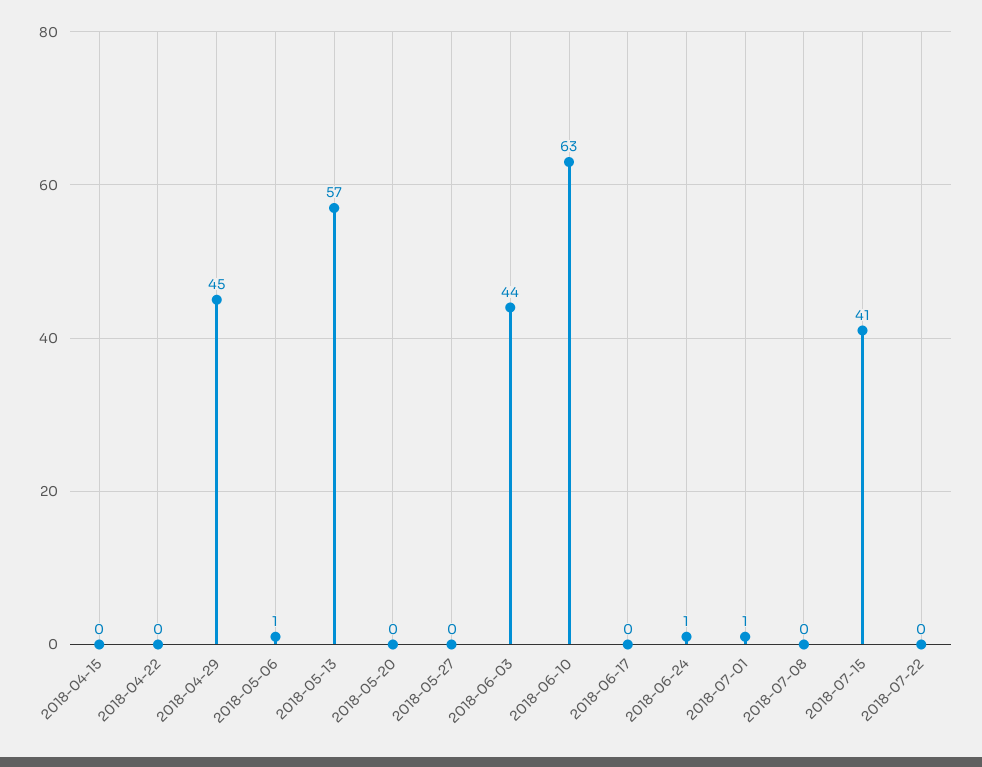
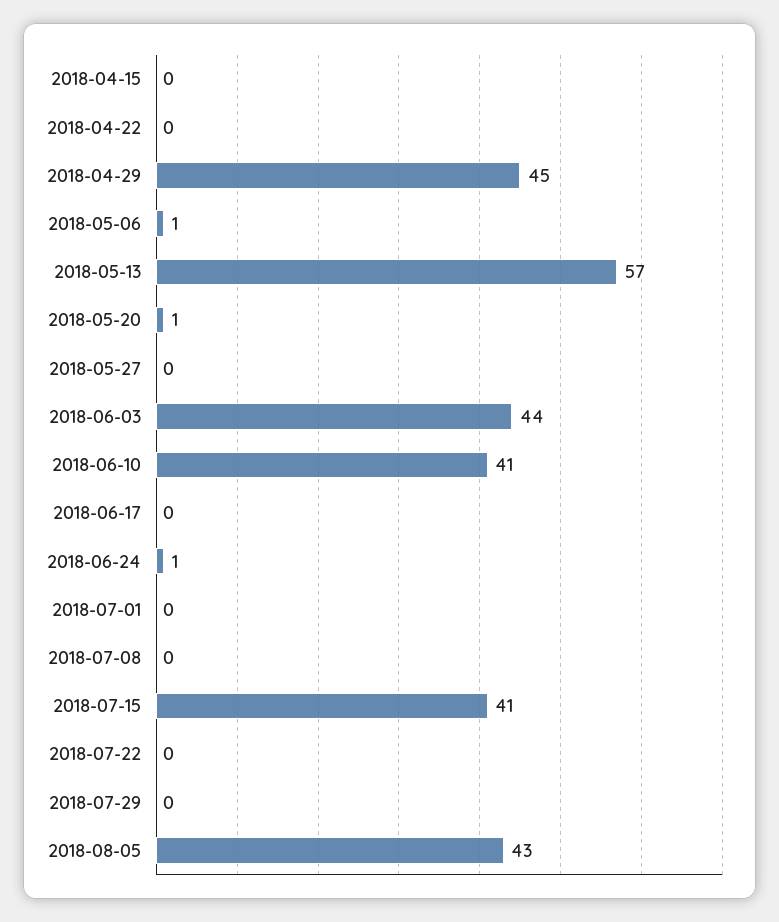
2018-05-20: 0 -> 1
2018-06-10: 63 -> 41
2018-07-01: 1 -> 0
2018-07-29: none -> 0
2018-08-05: none -> 43

